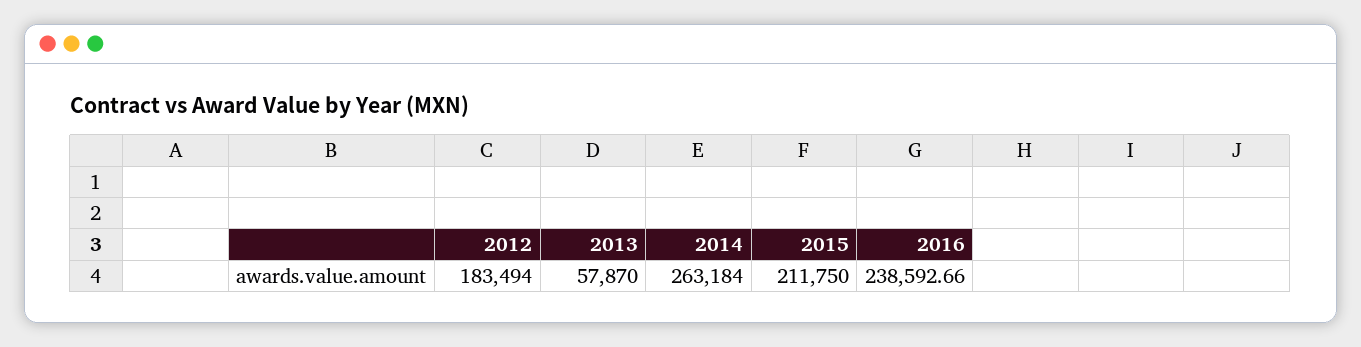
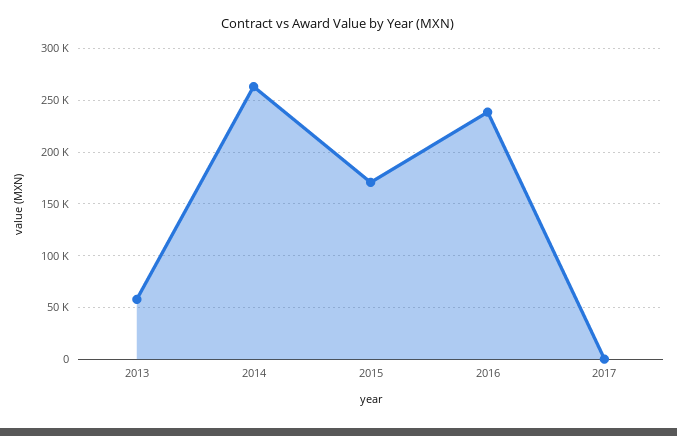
2012: 183494 -> none
2015: 211750 -> 170000
2017: none -> 0

